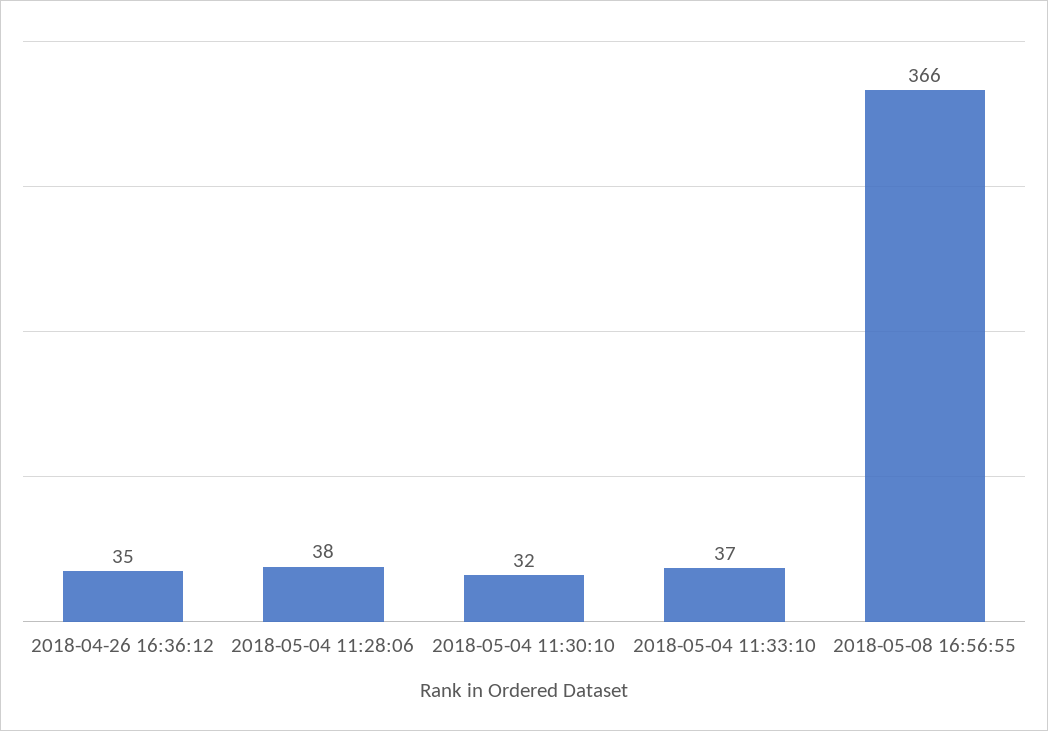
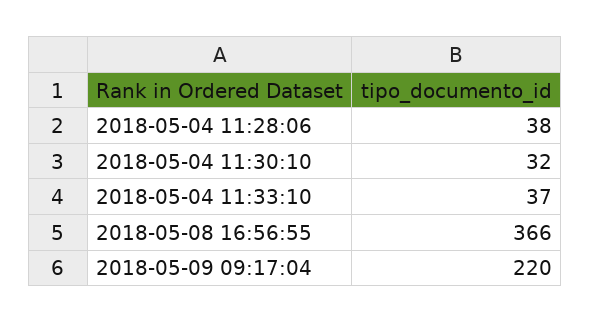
2018-04-26 16:36:12: 35 -> none
2018-05-09 09:17:04: none -> 220

